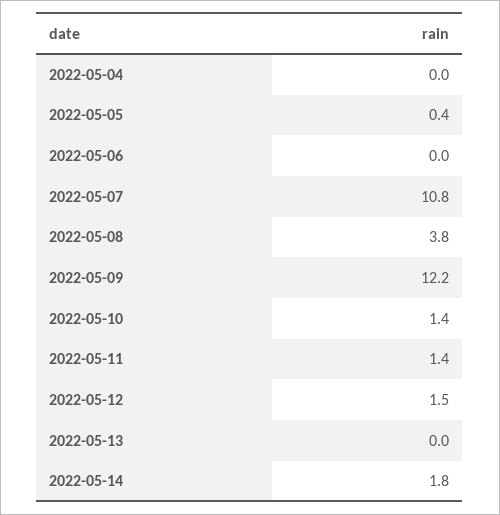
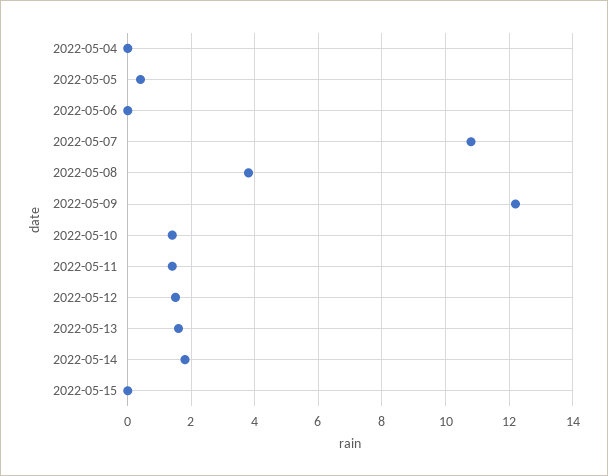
2022-05-13: 0 -> 1.5
2022-05-15: none -> 0

